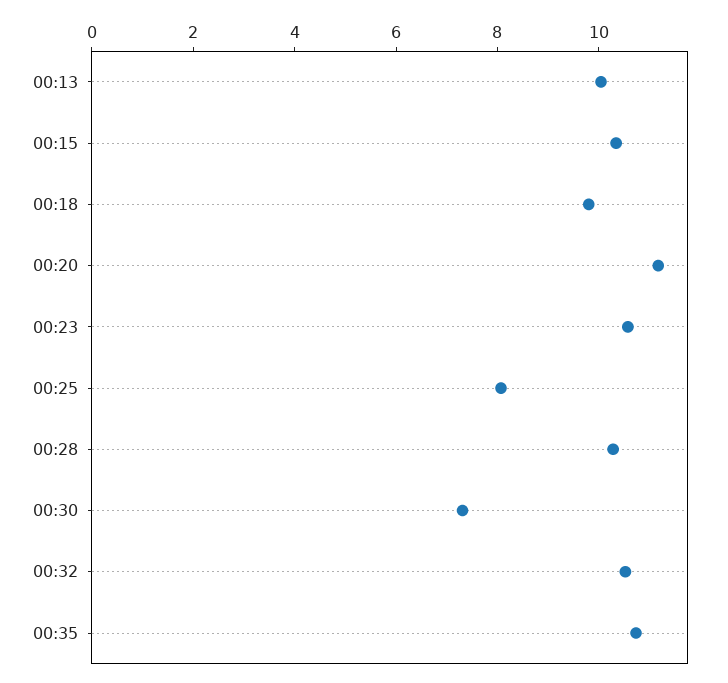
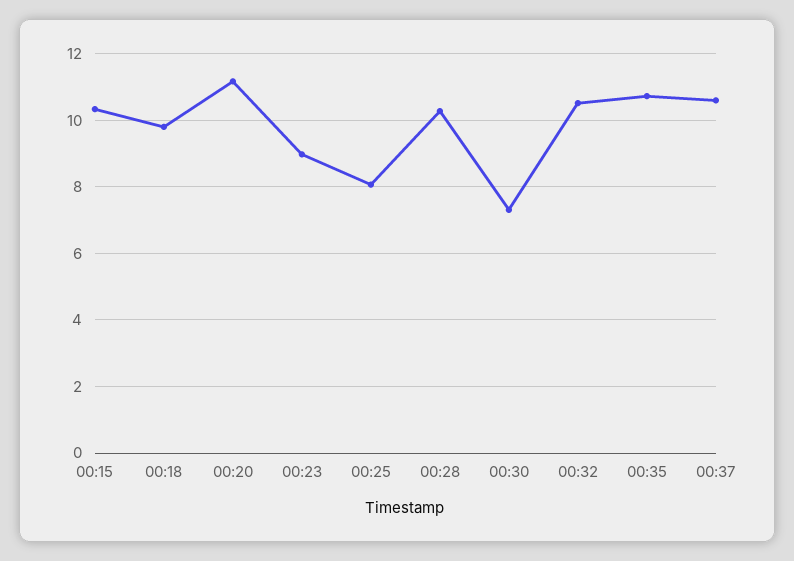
00:13: 10 -> none
00:23: 10.5 -> 9
00:37: none -> 10.6

